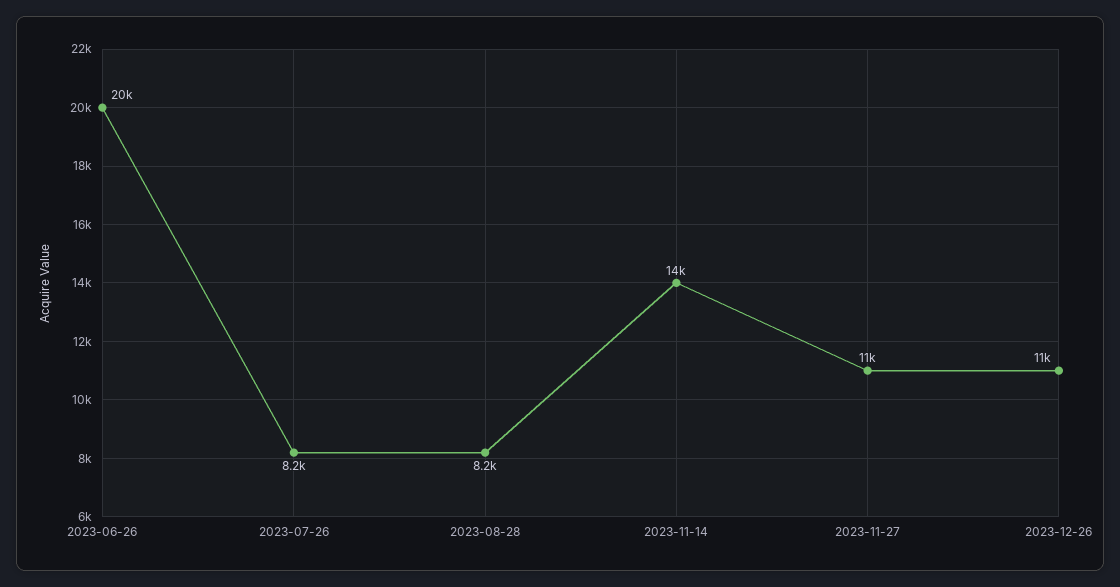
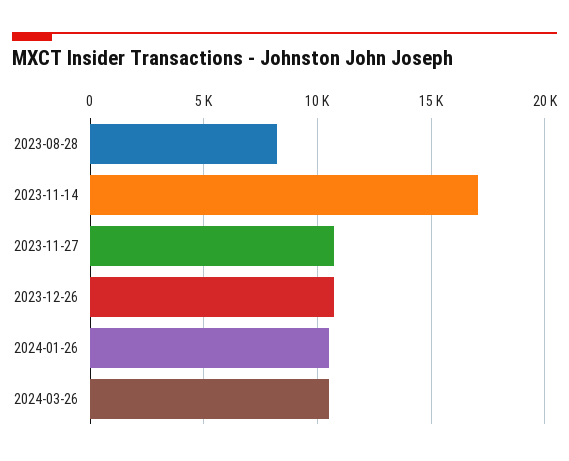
2023-06-26: 20000 -> none
2023-07-26: 8200 -> none
2023-11-14: 14000 -> 17000
2024-01-26: none -> 10500
2024-03-26: none -> 10500

